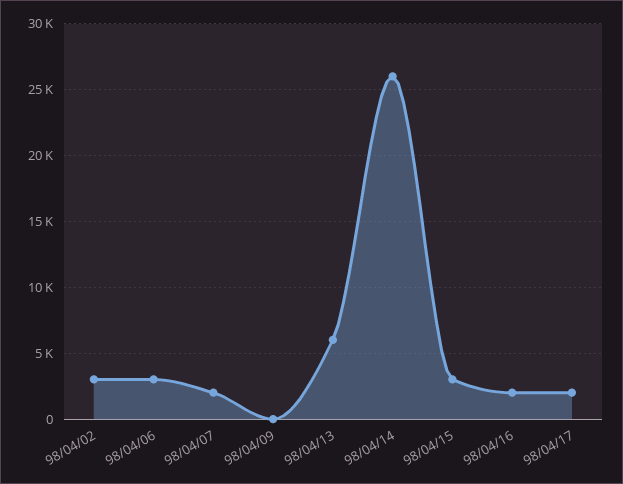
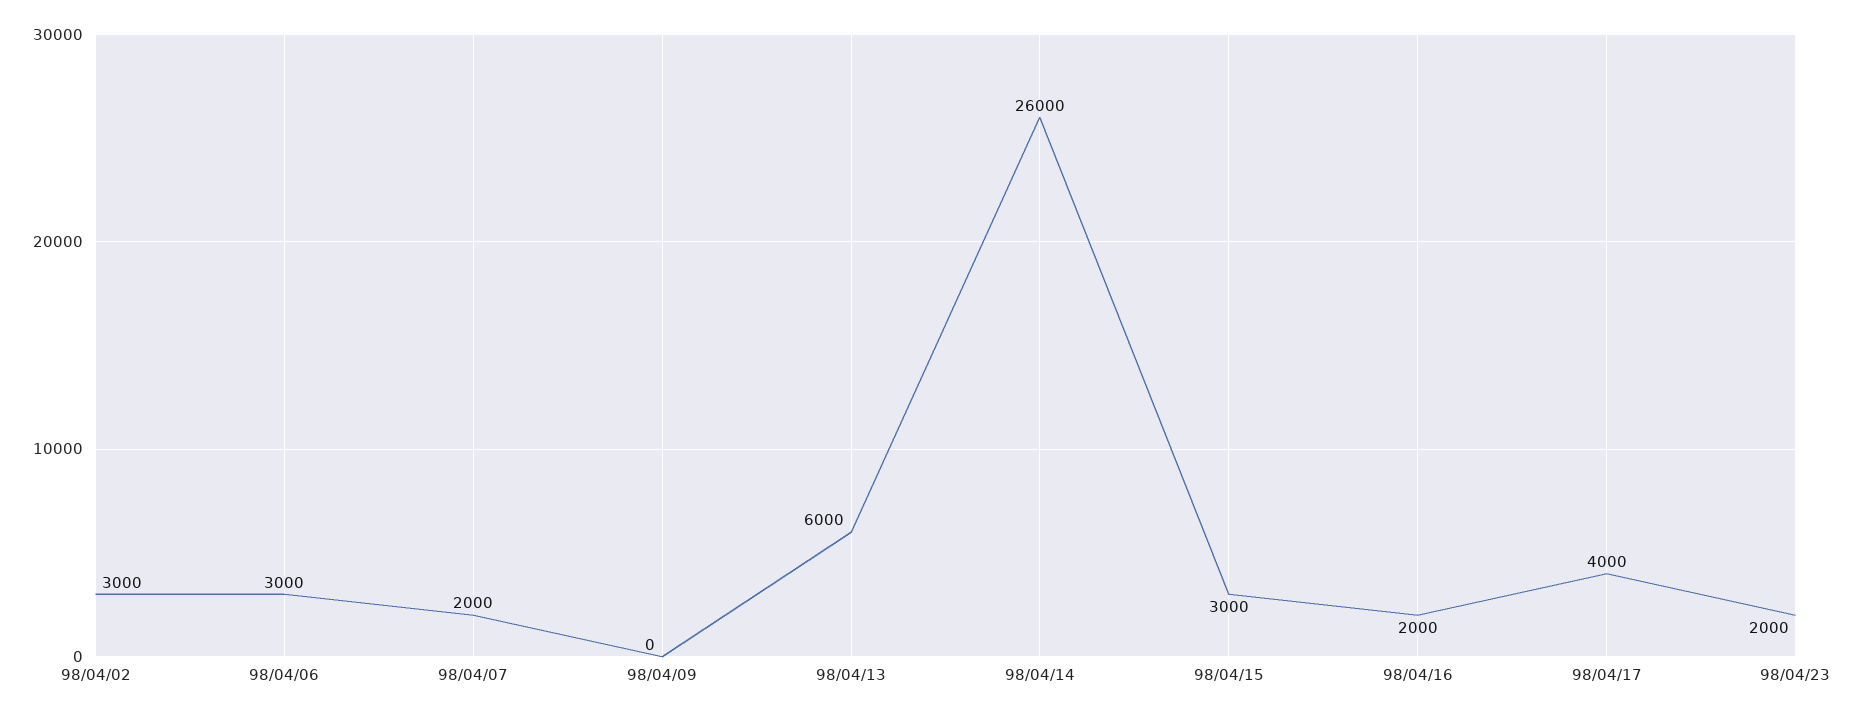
98/04/17: 2000 -> 4000
98/04/23: none -> 2000

